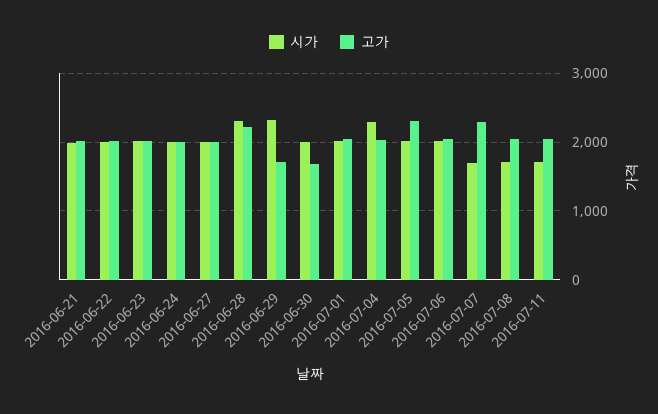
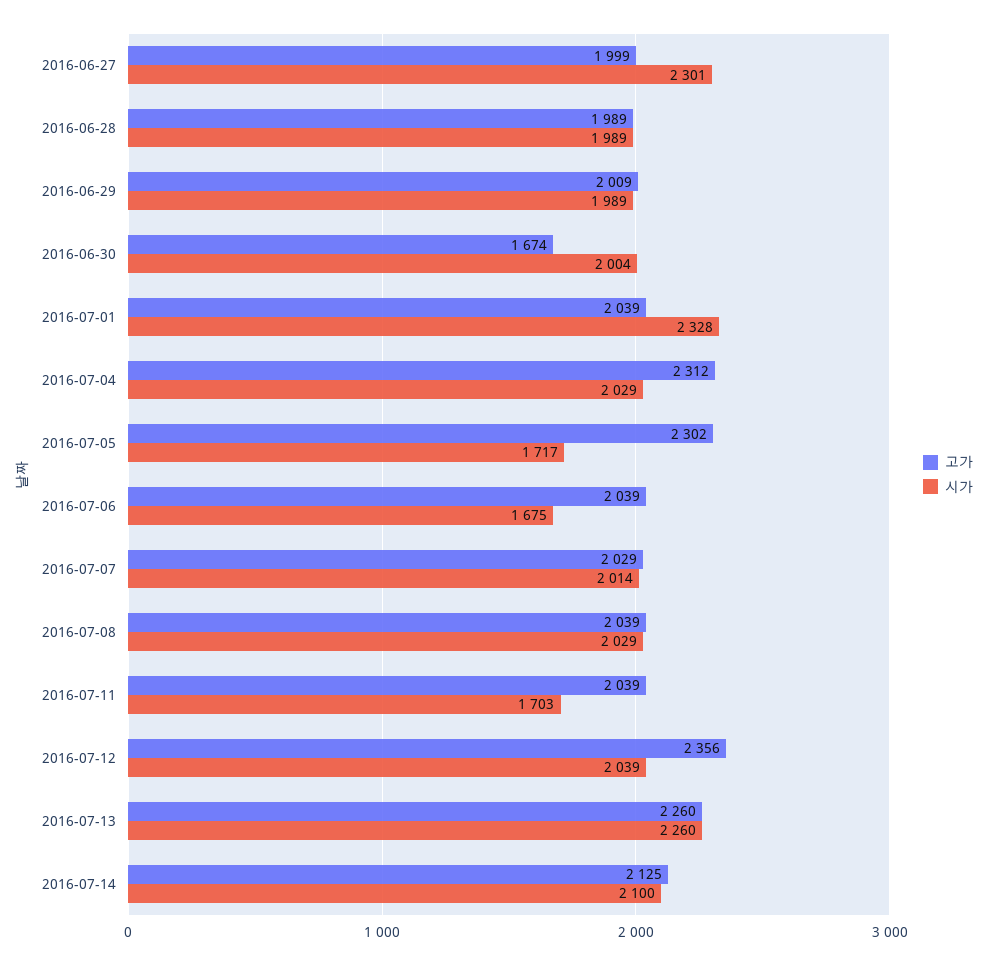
시가, 2016-06-21: 2000 -> none
고가, 2016-06-21: 2000 -> none
시가, 2016-06-22: 2000 -> none
고가, 2016-06-22: 2000 -> none
시가, 2016-06-23: 2000 -> none
고가, 2016-06-23: 2000 -> none
시가, 2016-06-24: 2000 -> none
고가, 2016-06-24: 2000 -> none
시가, 2016-06-27: 2000 -> 2301
시가, 2016-06-28: 2300 -> 1989
고가, 2016-06-28: 2200 -> 1989
시가, 2016-06-29: 2300 -> 1989
고가, 2016-06-29: 1700 -> 2009
시가, 2016-07-01: 2000 -> 2328
시가, 2016-07-04: 2300 -> 2029
고가, 2016-07-04: 2000 -> 2312
시가, 2016-07-05: 2000 -> 1717
시가, 2016-07-06: 2000 -> 1675
시가, 2016-07-07: 1700 -> 2014
고가, 2016-07-07: 2300 -> 2029
시가, 2016-07-08: 1700 -> 2029
고가, 2016-07-12: none -> 2356
시가, 2016-07-12: none -> 2039
고가, 2016-07-13: none -> 2260
시가, 2016-07-13: none -> 2260
고가, 2016-07-14: none -> 2125
시가, 2016-07-14: none -> 2100

